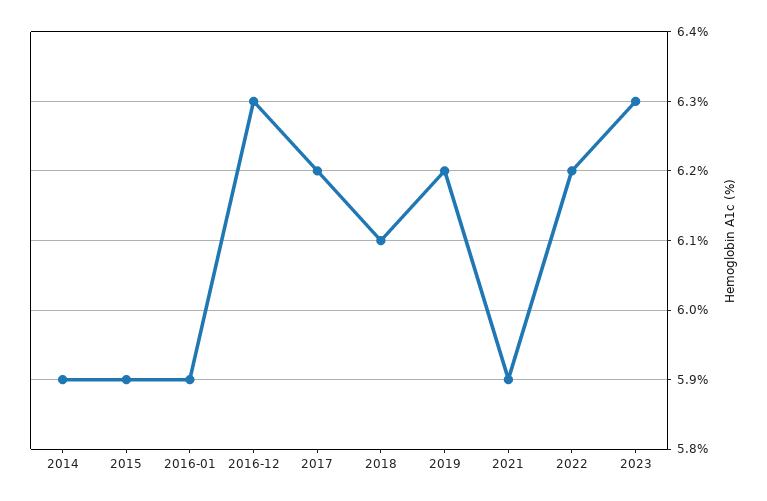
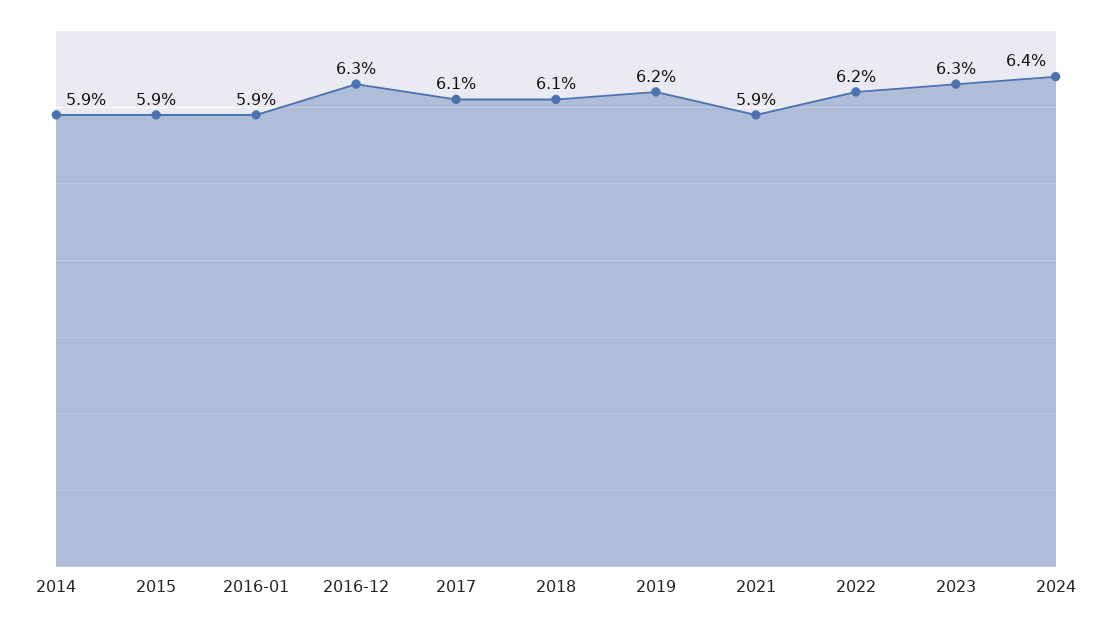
2017: 6.2 -> 6.1
2024: none -> 6.4

